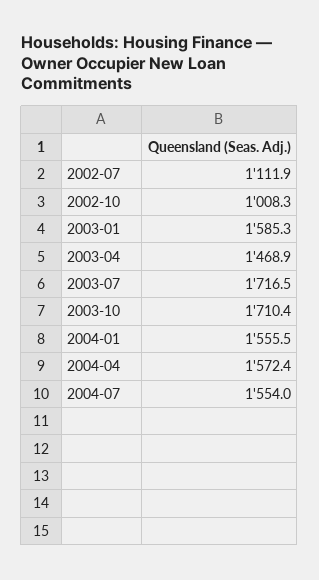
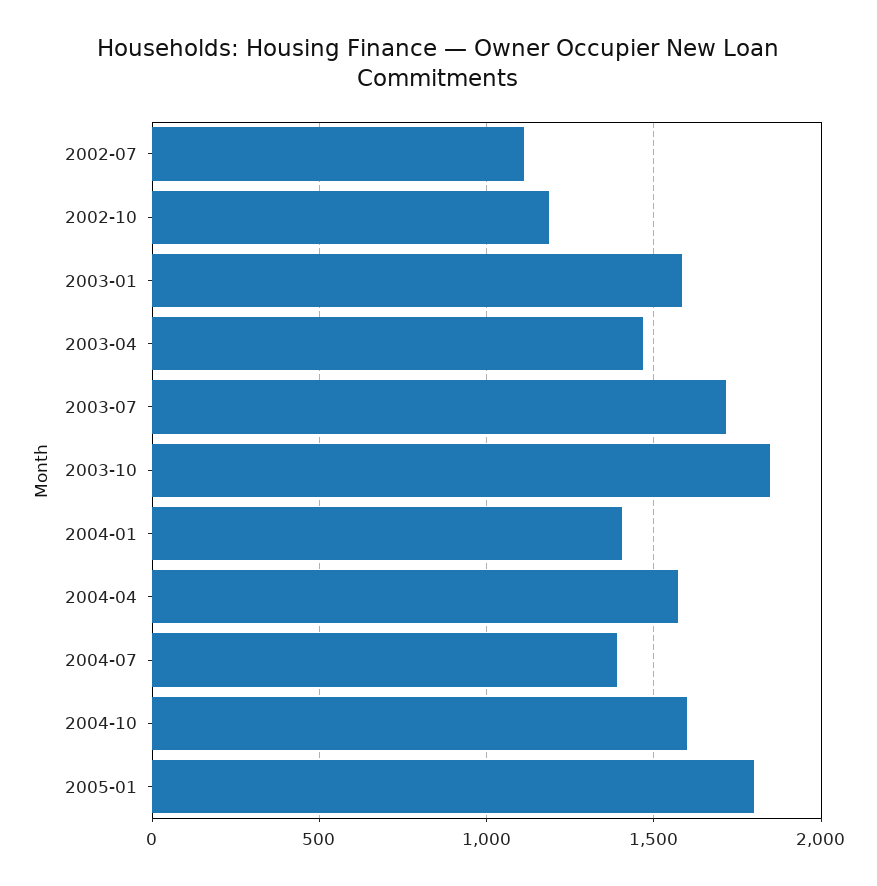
2002-10: 1008.3 -> 1200
2003-10: 1710.4 -> 1850
2004-01: 1555.5 -> 1400
2004-07: 1554 -> 1400
2004-10: none -> 1600
2005-01: none -> 1800

